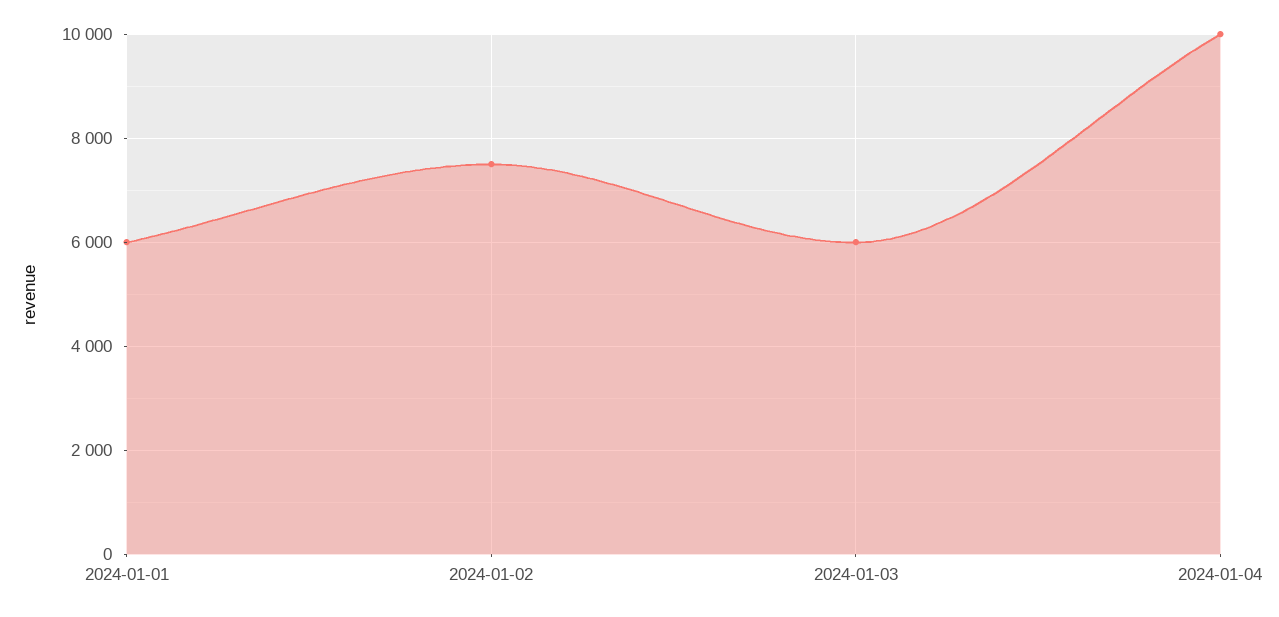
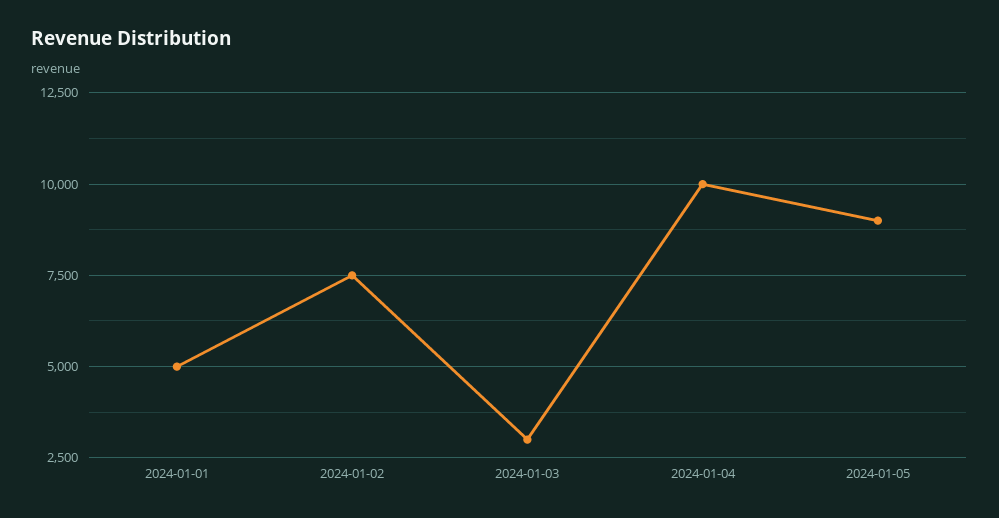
2024-01-01: 6000 -> 5000
2024-01-03: 6000 -> 3000
2024-01-05: none -> 9000

